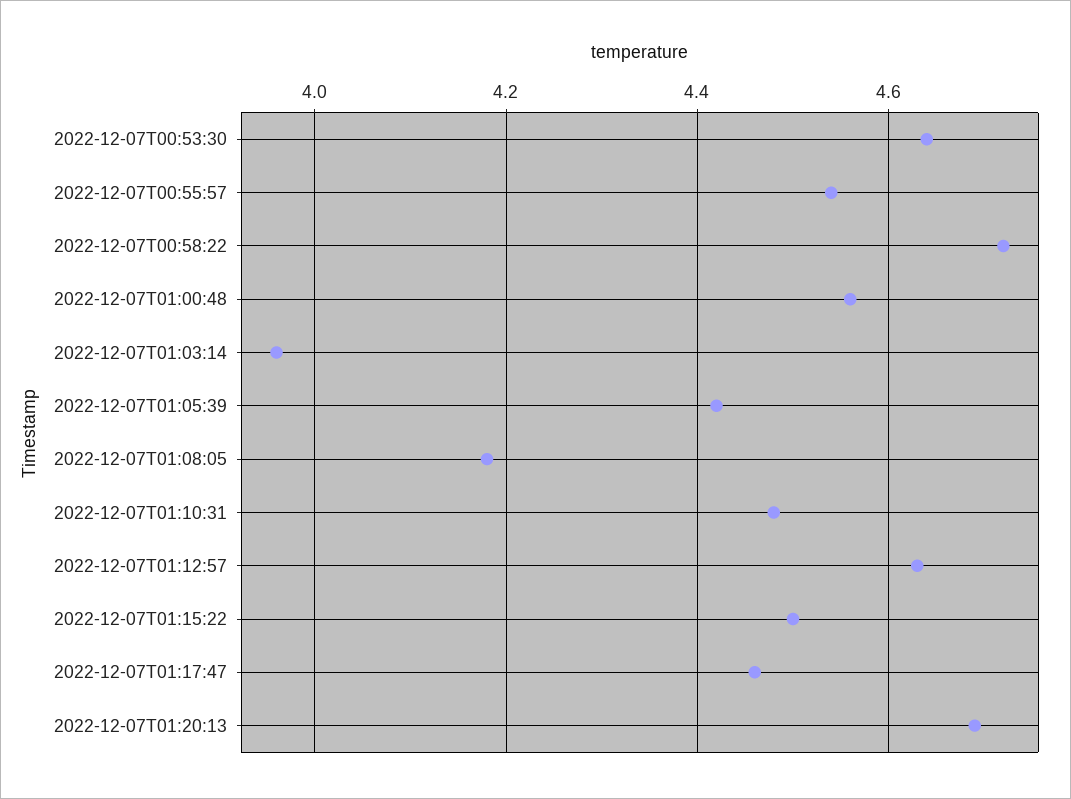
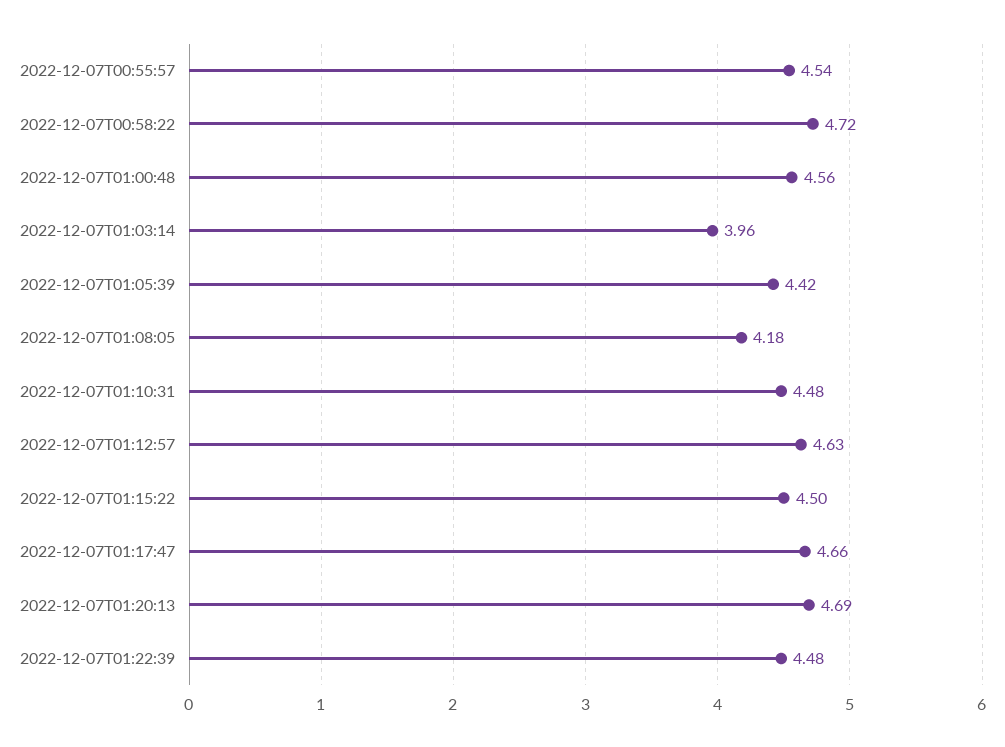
2022-12-07T00:53:30: 4.65 -> none
2022-12-07T01:17:47: 4.45 -> 4.66
2022-12-07T01:22:39: none -> 4.48

